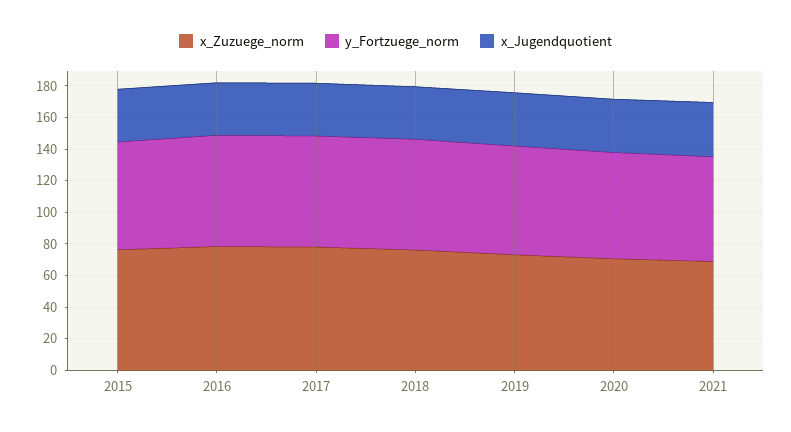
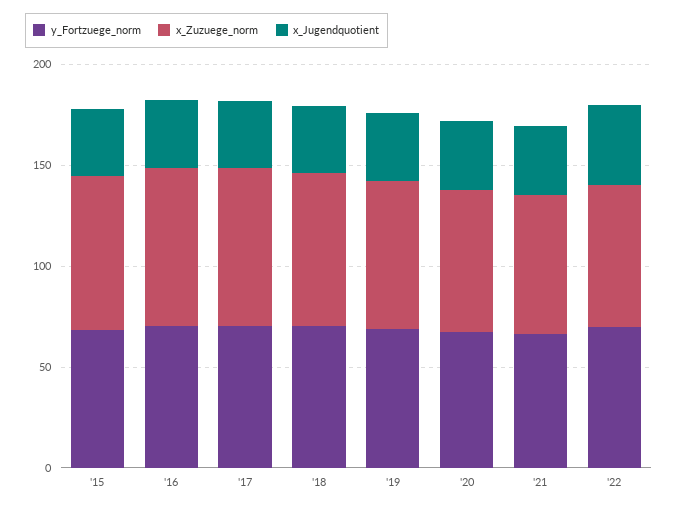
y_Fortzuege_norm, '22: none -> 70
x_Zuzuege_norm, '22: none -> 70
x_Jugendquotient, '22: none -> 40

